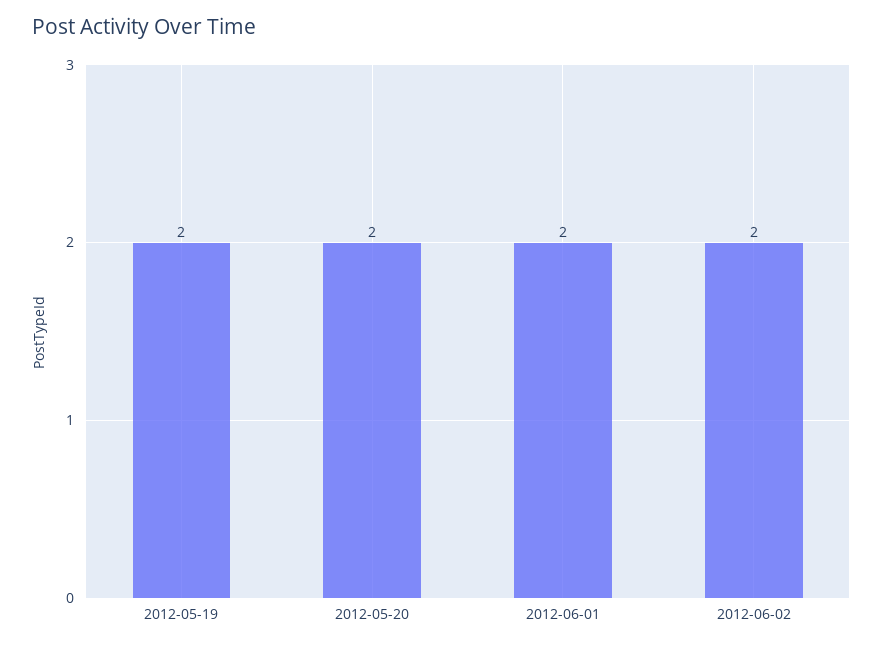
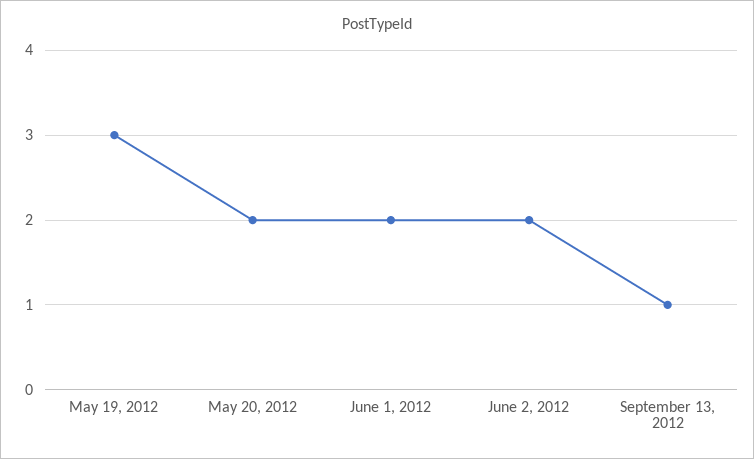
2012-05-19: 2 -> 3
September 13, 2012: none -> 1

